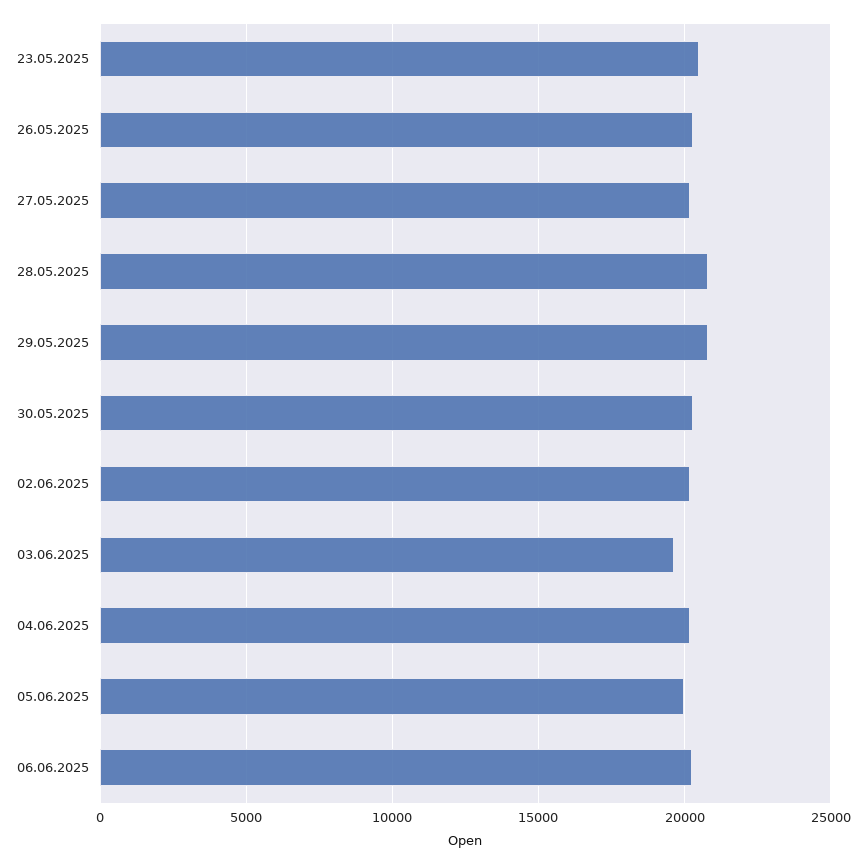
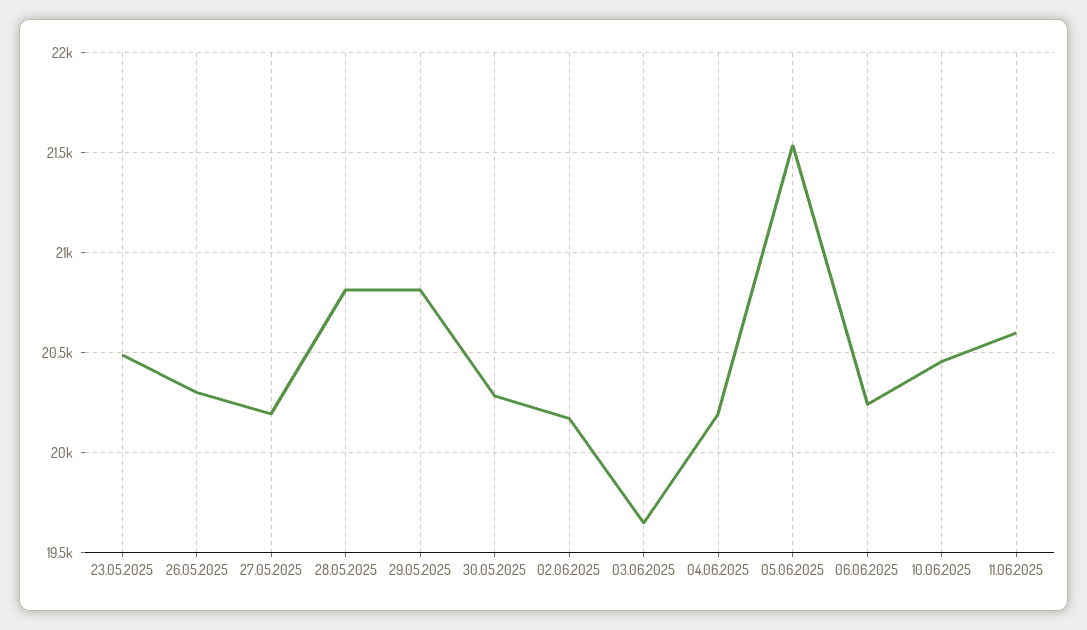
05.06.2025: 20000 -> 21550
10.06.2025: none -> 20450
11.06.2025: none -> 20600

